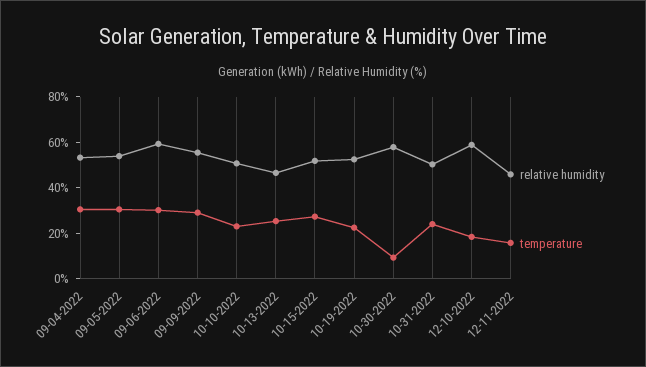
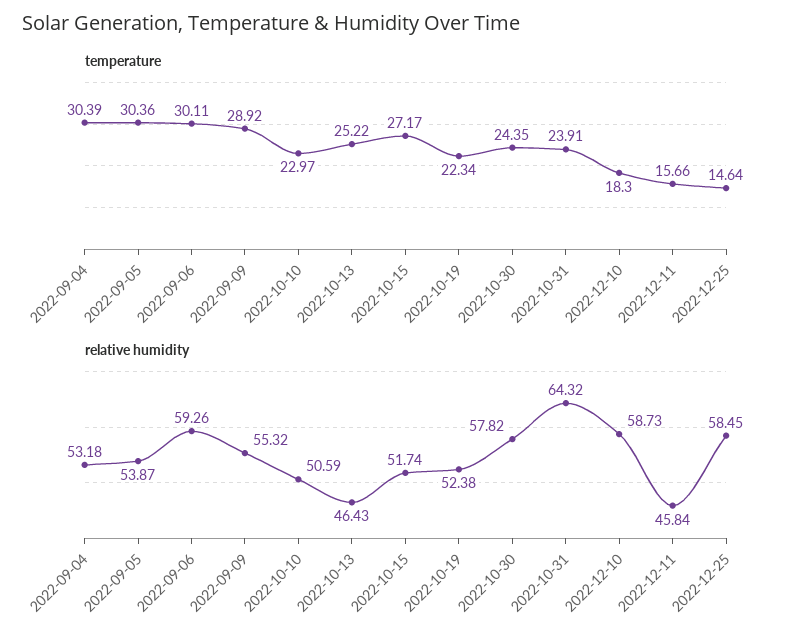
temperature, 10-30-2022: 10 -> 24.35
relative humidity, 10-31-2022: 50 -> 64.32
temperature, 2022-12-25: none -> 14.64
relative humidity, 2022-12-25: none -> 58.45

